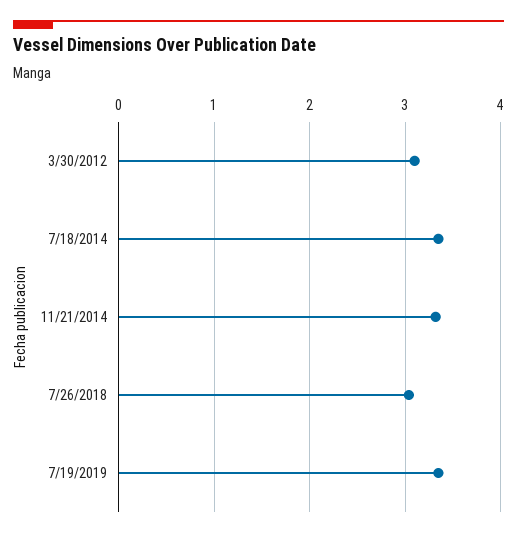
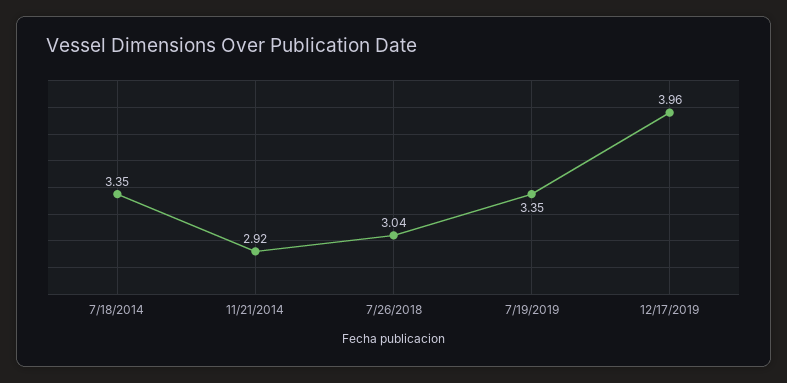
3/30/2012: 3.1 -> none
11/21/2014: 3.3 -> 2.92
12/17/2019: none -> 3.96

